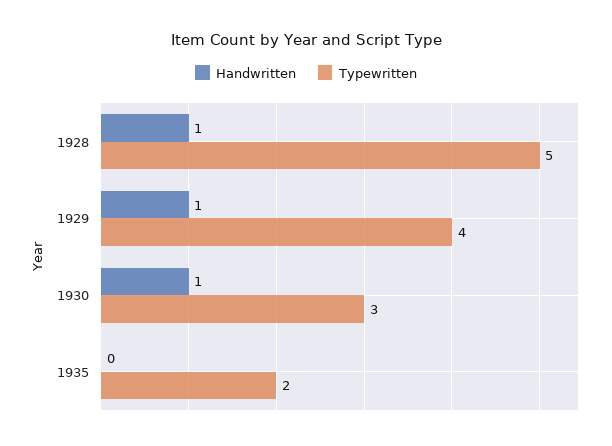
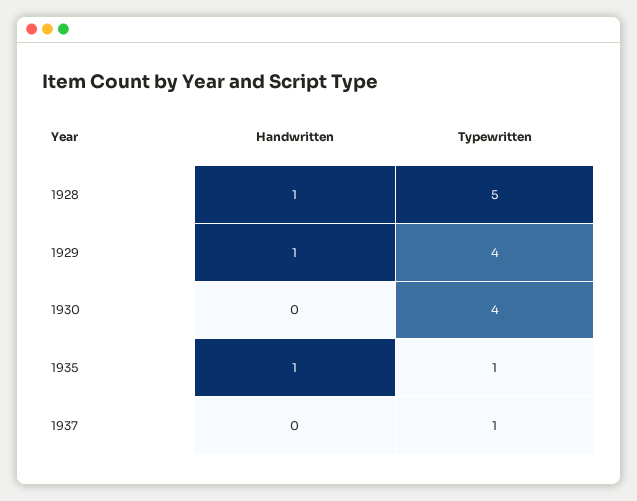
Handwritten, 1930: 1 -> 0
Typewritten, 1930: 3 -> 4
Handwritten, 1935: 0 -> 1
Typewritten, 1935: 2 -> 1
Handwritten, 1937: none -> 0
Typewritten, 1937: none -> 1

